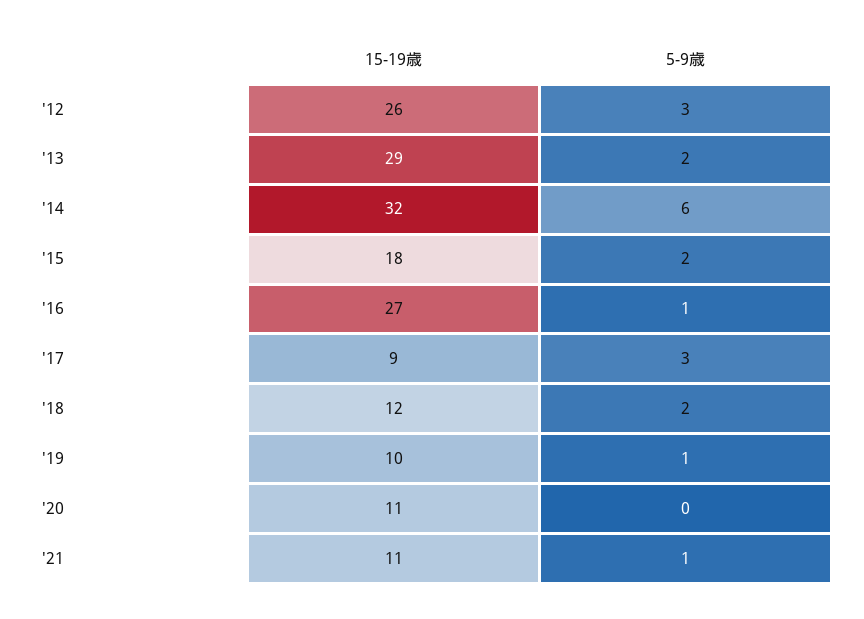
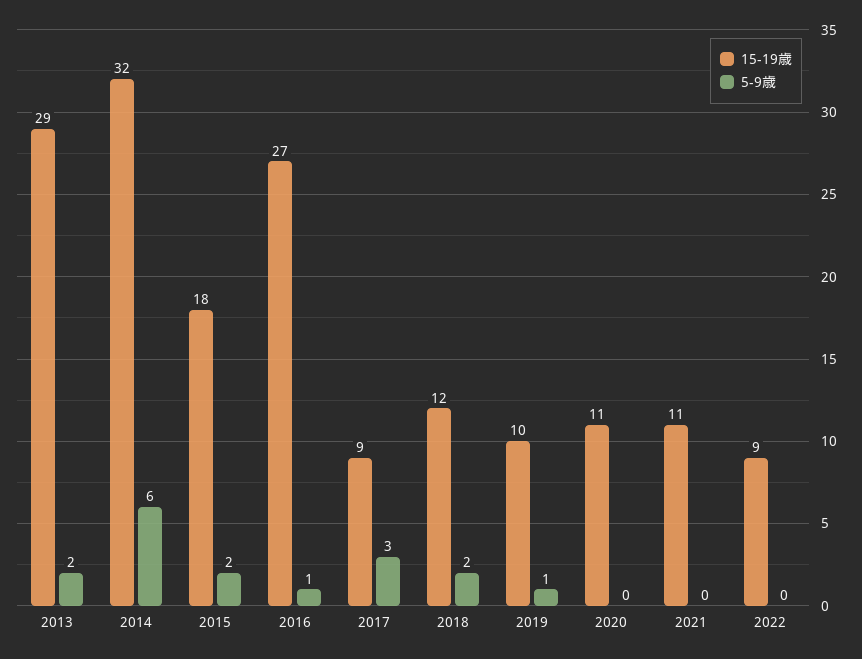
15-19歳, '12: 26 -> none
5-9歳, '12: 3 -> none
5-9歳, '21: 1 -> 0
15-19歳, 2022: none -> 9
5-9歳, 2022: none -> 0

